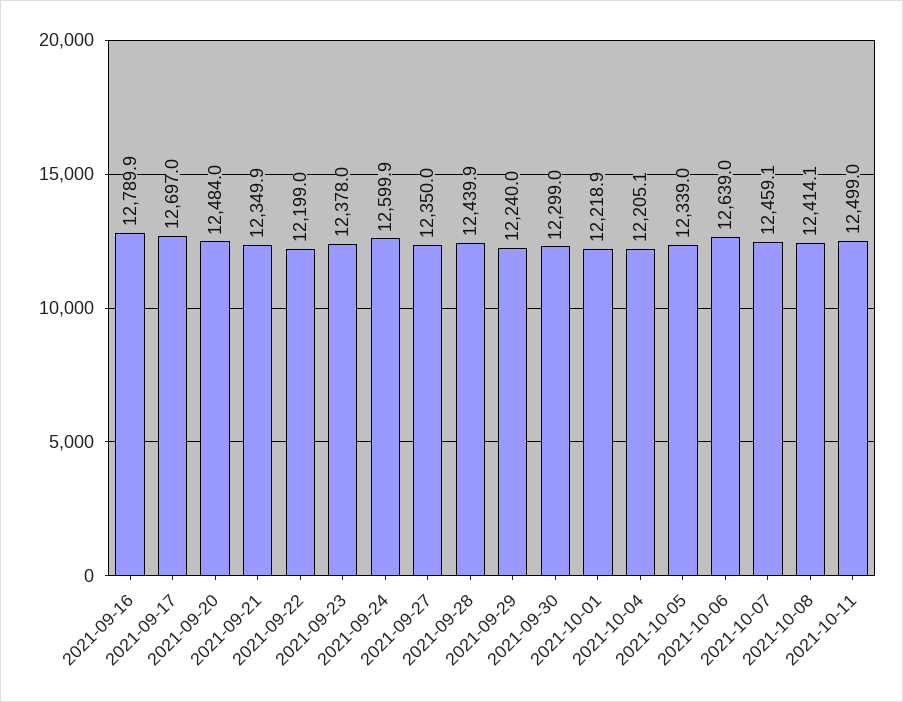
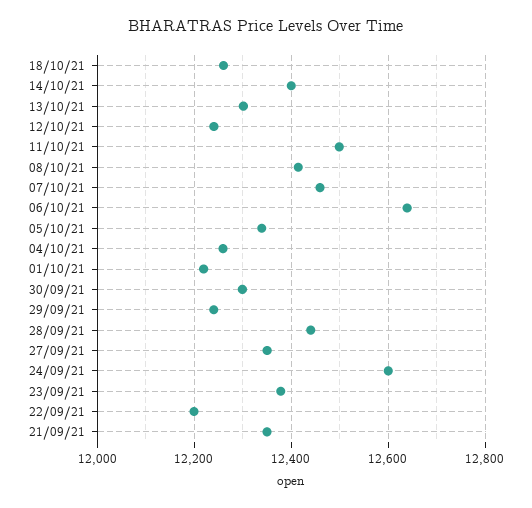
2021-09-16: 12789.9 -> none
2021-09-17: 12697 -> none
2021-09-20: 12484 -> none
2021-10-04: 12205.1 -> 12260
18/10/21: none -> 12260
14/10/21: none -> 12400
13/10/21: none -> 12300
12/10/21: none -> 12240

